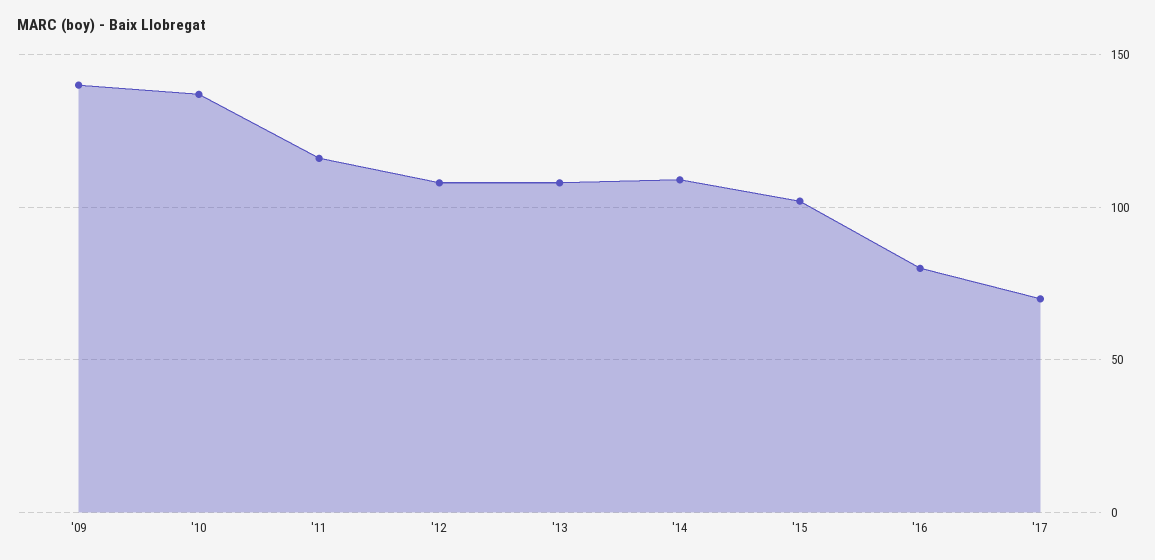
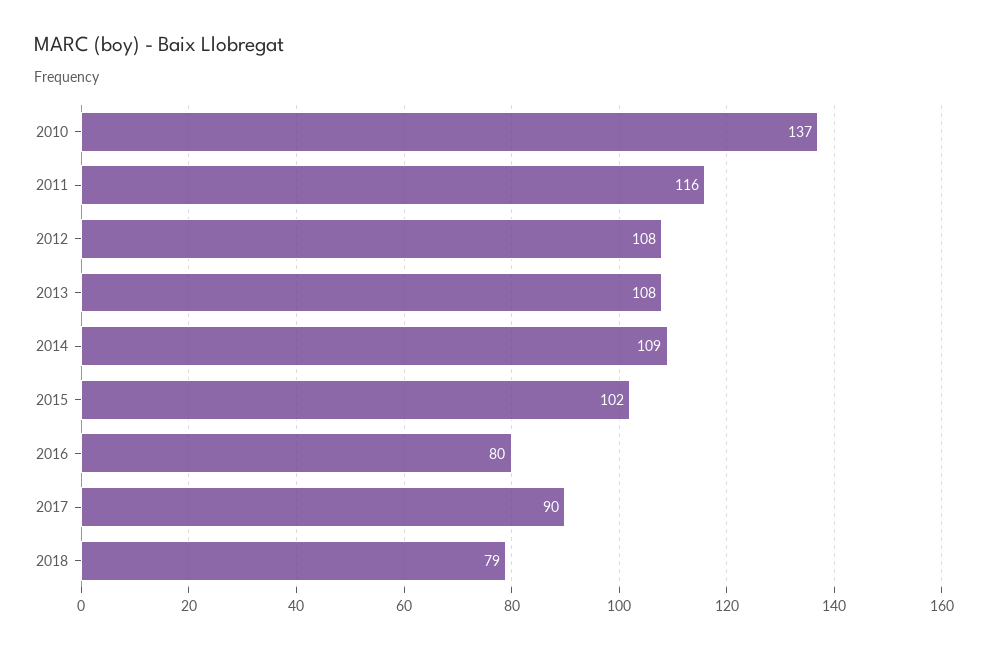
'09: 140 -> none
'17: 70 -> 90
2018: none -> 79

